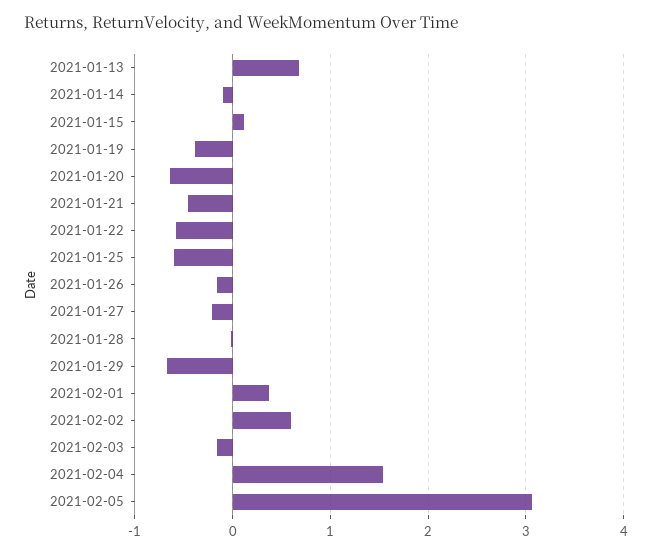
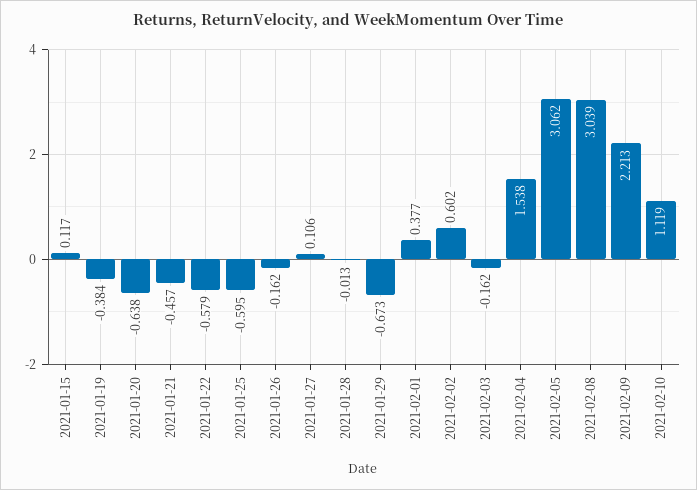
2021-01-13: 0.7 -> none
2021-01-14: -0.1 -> none
2021-01-27: -0.2 -> 0.106
2021-02-08: none -> 3.039
2021-02-09: none -> 2.213
2021-02-10: none -> 1.119

